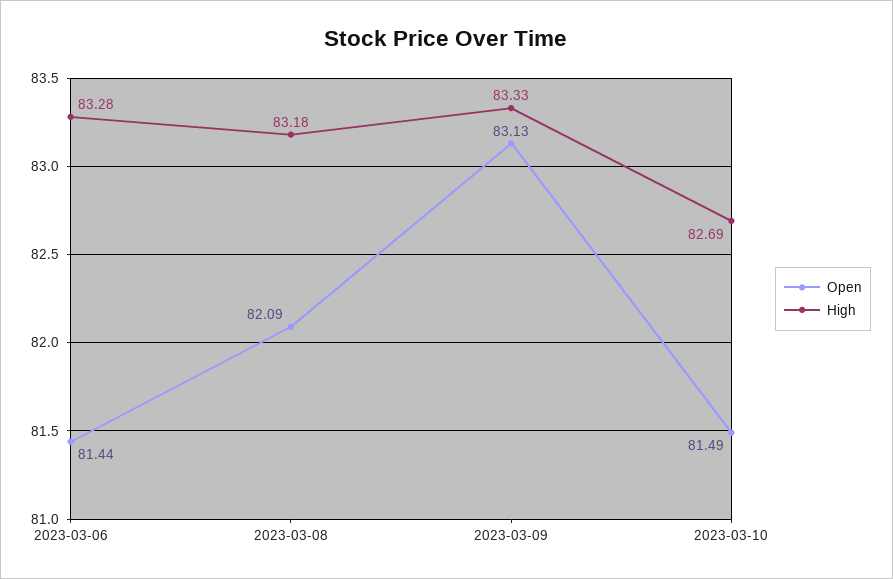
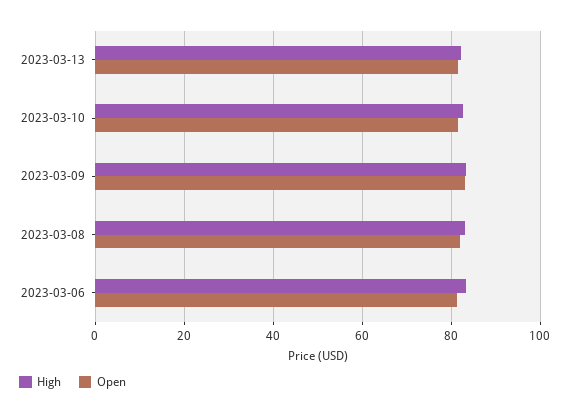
High, 2023-03-13: none -> 82
Open, 2023-03-13: none -> 82

